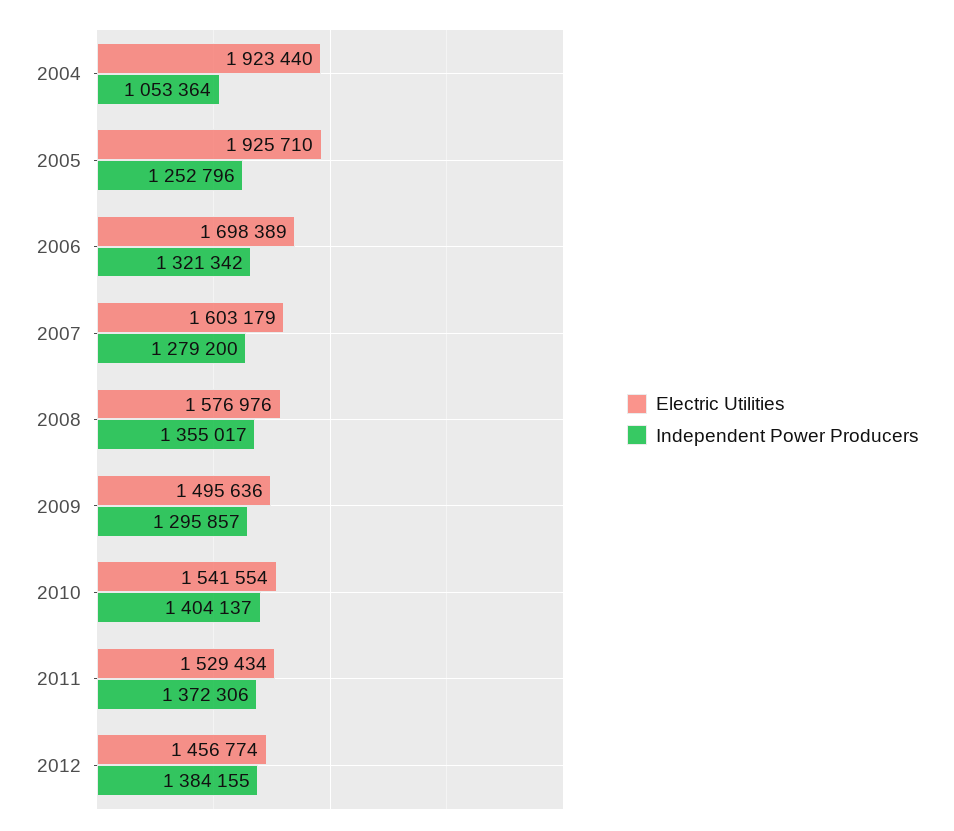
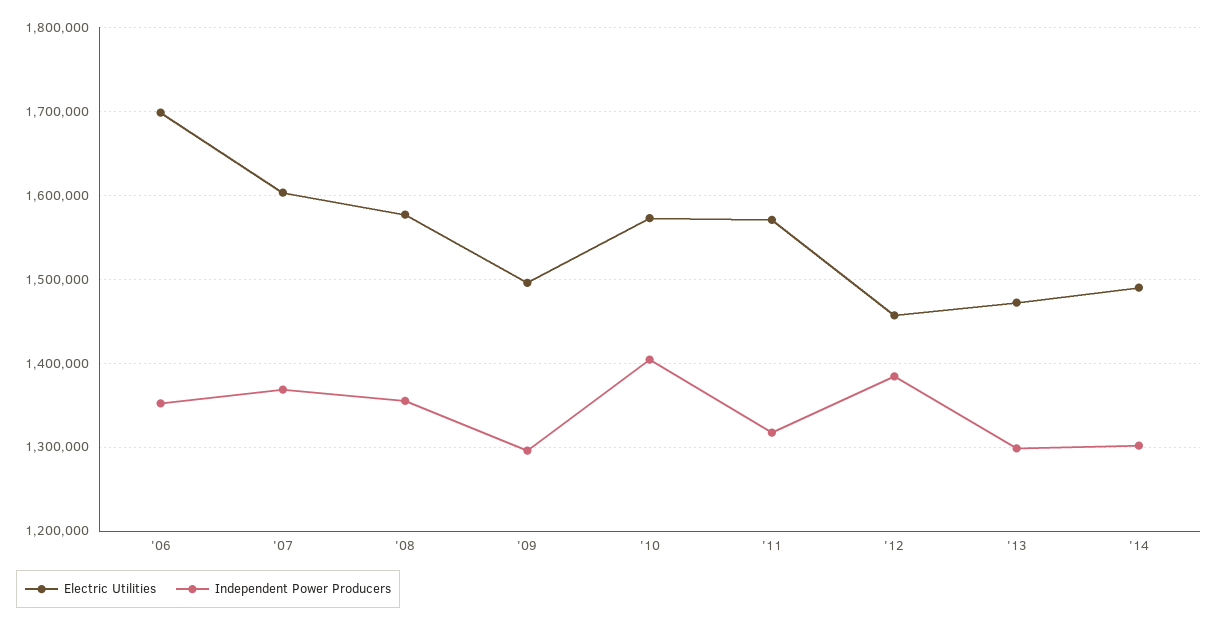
Electric Utilities, 2004: 1923440 -> none
Independent Power Producers, 2004: 1053364 -> none
Electric Utilities, 2005: 1925710 -> none
Independent Power Producers, 2005: 1252796 -> none
Independent Power Producers, 2006: 1321342 -> 1350000
Independent Power Producers, 2007: 1279200 -> 1370000
Electric Utilities, 2010: 1541554 -> 1570000
Electric Utilities, 2011: 1529434 -> 1570000
Independent Power Producers, 2011: 1372306 -> 1320000
Electric Utilities, '13: none -> 1470000
Independent Power Producers, '13: none -> 1300000
Electric Utilities, '14: none -> 1490000
Independent Power Producers, '14: none -> 1300000

